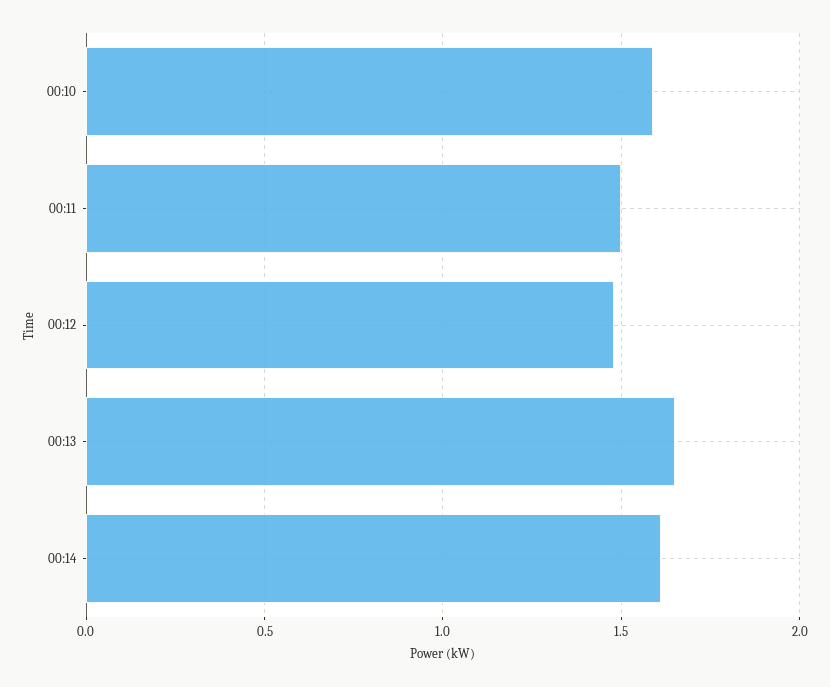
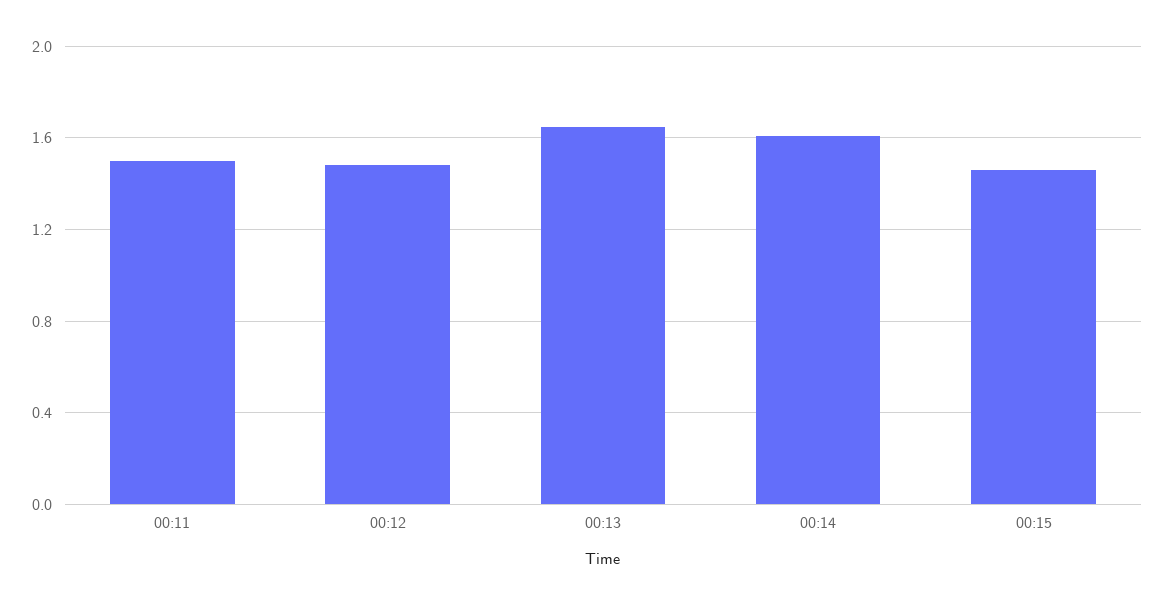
00:10: 1.6 -> none
00:15: none -> 1.45

